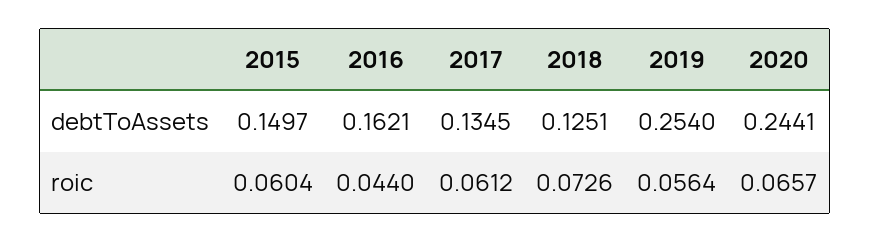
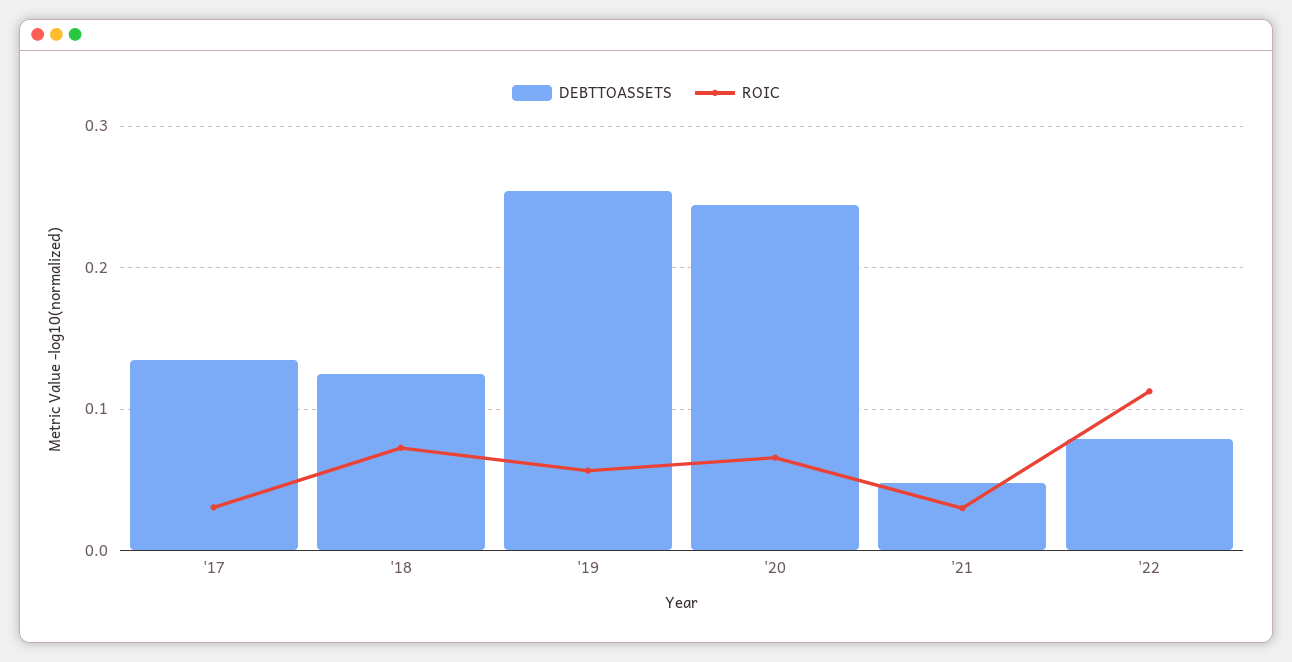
debtToAssets, 2015: 0.1497 -> none
debtToAssets, 2016: 0.1621 -> none
roic, 2015: 0.0604 -> none
roic, 2016: 0.044 -> none
roic, 2017: 0.0612 -> 0.03
debtToAssets, '21: none -> 0.05
roic, '21: none -> 0.03
debtToAssets, '22: none -> 0.08
roic, '22: none -> 0.11

